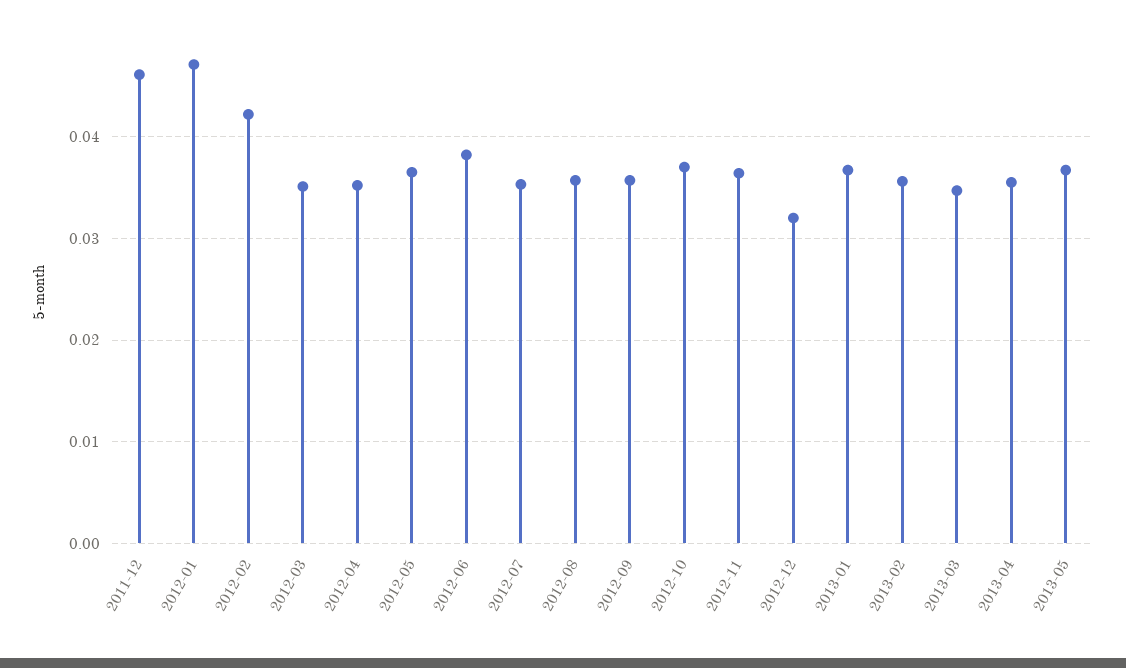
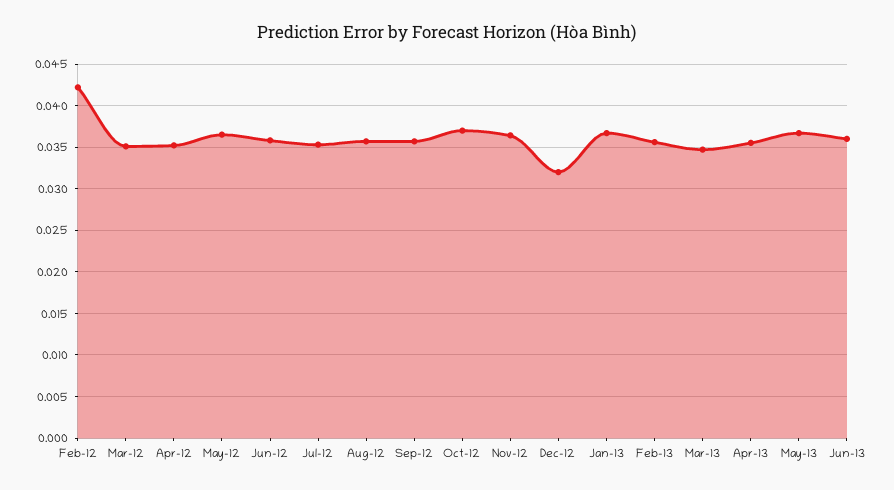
2011-12: 0.046 -> none
2012-01: 0.047 -> none
2012-06: 0.038 -> 0.036
Jun-13: none -> 0.036

